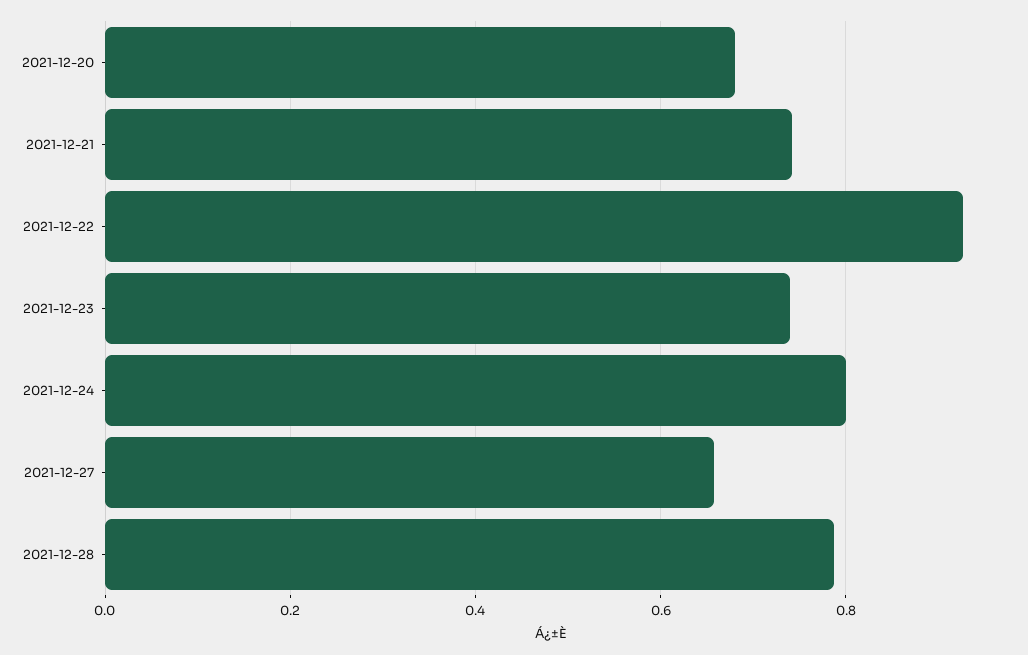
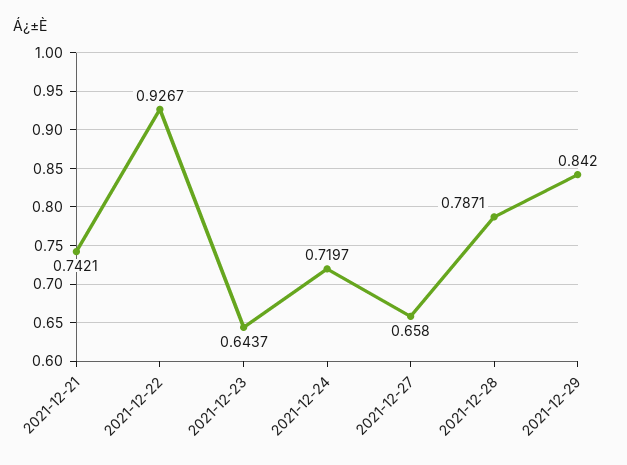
2021-12-20: 0.68 -> none
2021-12-23: 0.74 -> 0.6437
2021-12-24: 0.8 -> 0.7197
2021-12-29: none -> 0.842

